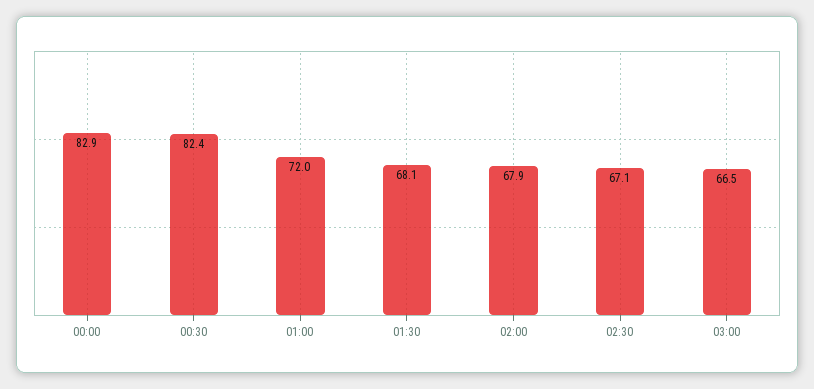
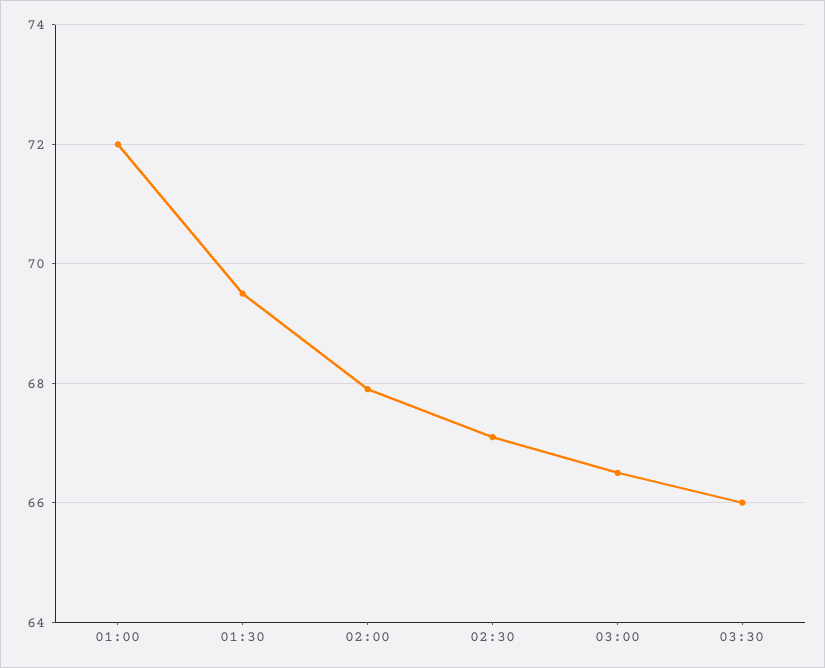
00:00: 82.9 -> none
00:30: 82.4 -> none
01:30: 68.1 -> 69.5
03:30: none -> 66

